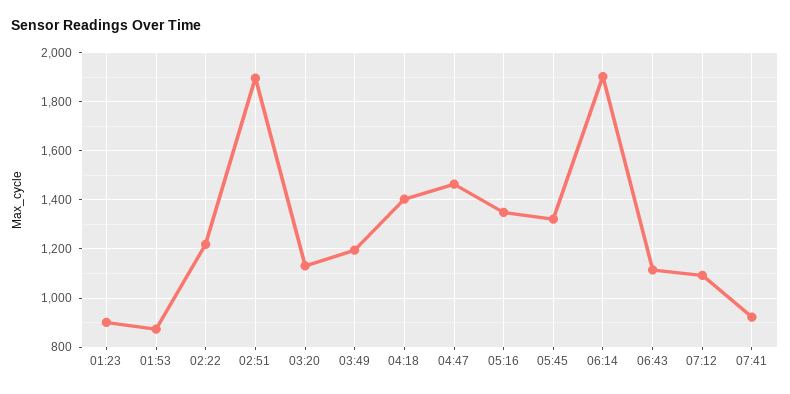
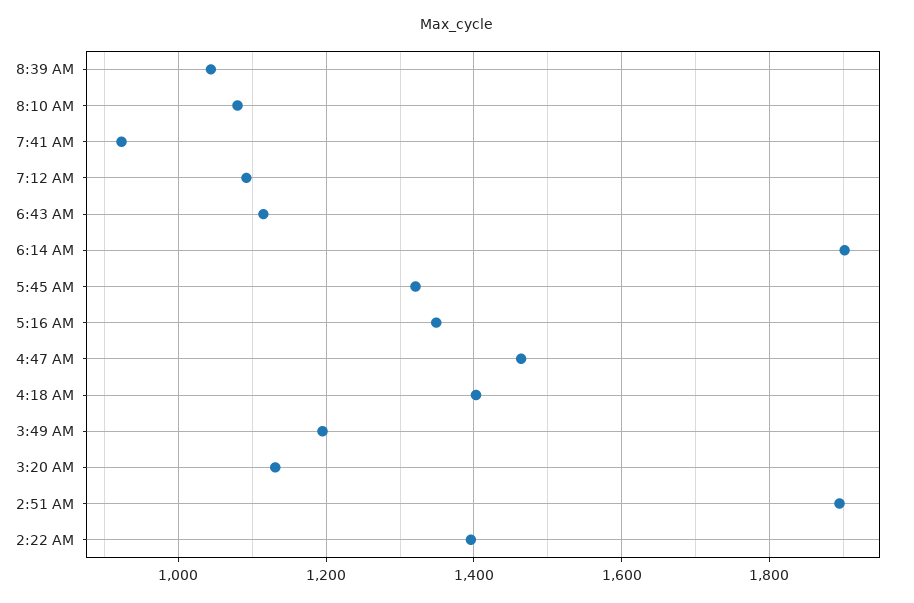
01:23: 900 -> none
01:53: 875 -> none
02:22: 1225 -> 1400
8:39 AM: none -> 1040
8:10 AM: none -> 1080

